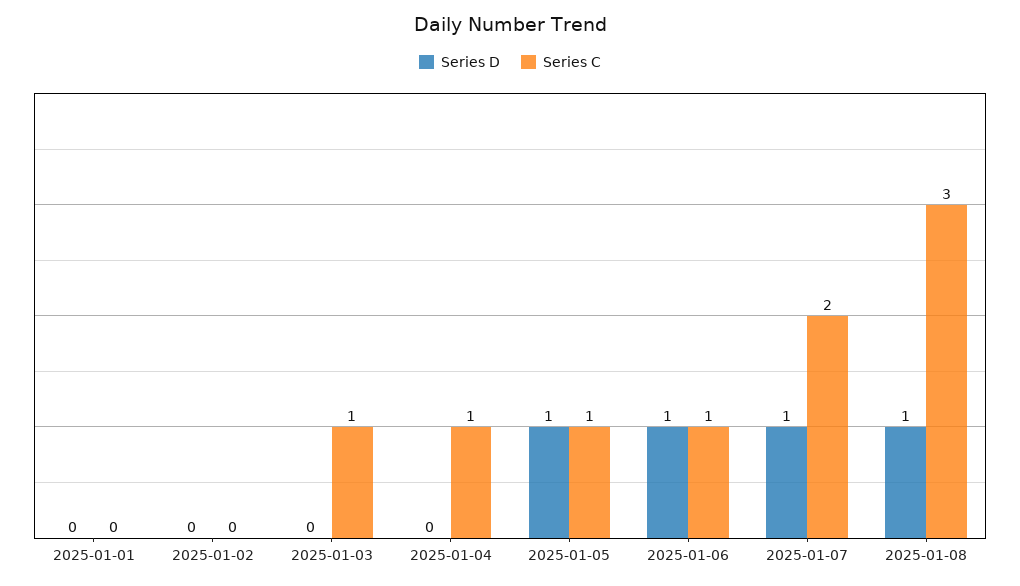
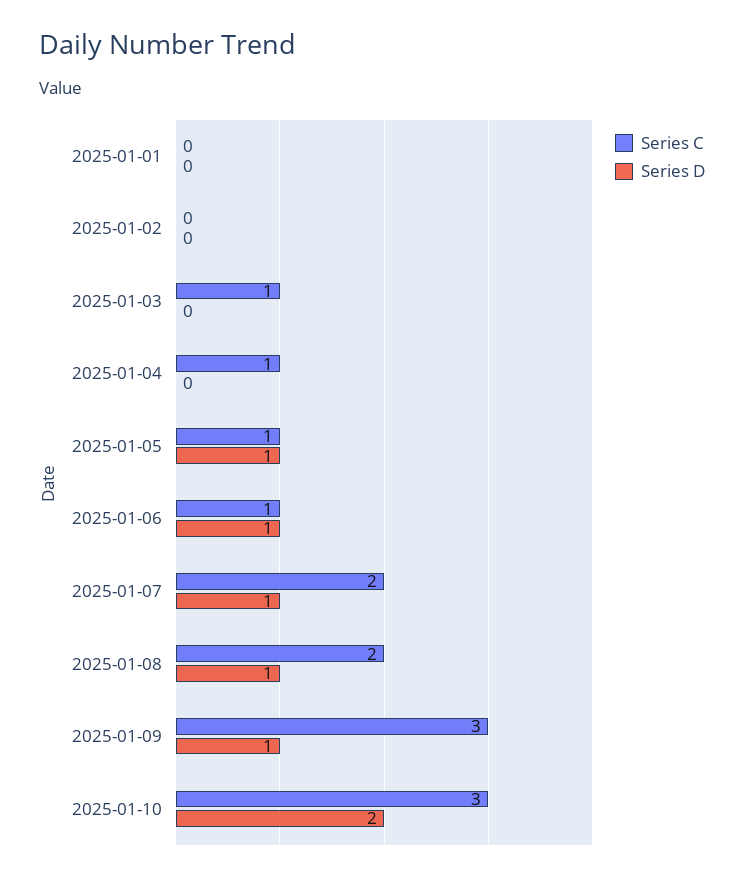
Series C, 2025-01-08: 3 -> 2
Series C, 2025-01-09: none -> 3
Series D, 2025-01-09: none -> 1
Series C, 2025-01-10: none -> 3
Series D, 2025-01-10: none -> 2

